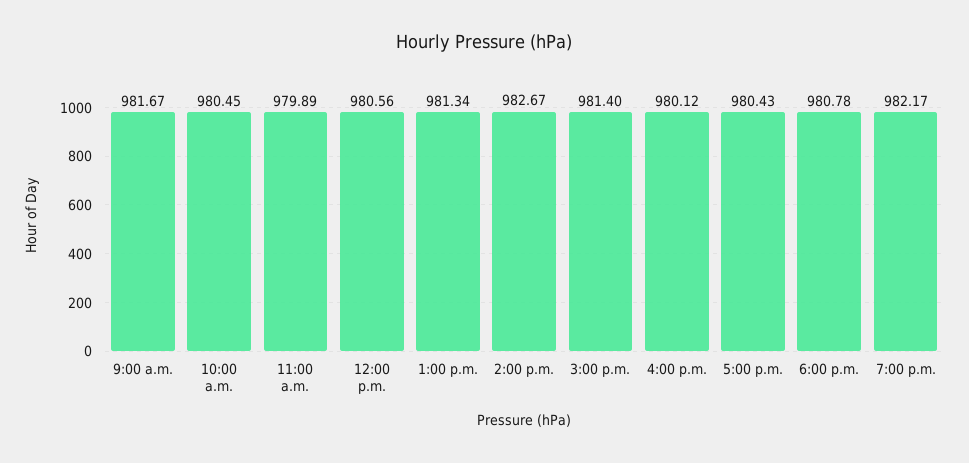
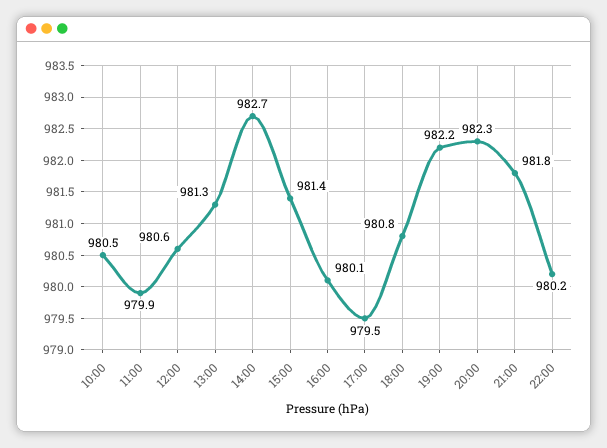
9:00 a.m.: 981.67 -> none
5:00 p.m.: 980.43 -> 979.5
20:00: none -> 982.3
21:00: none -> 981.8
22:00: none -> 980.2

